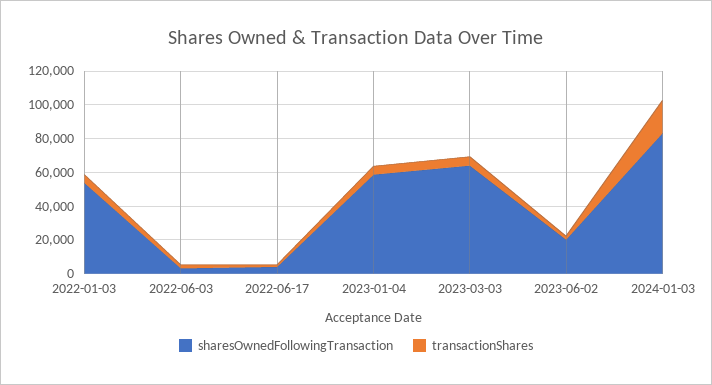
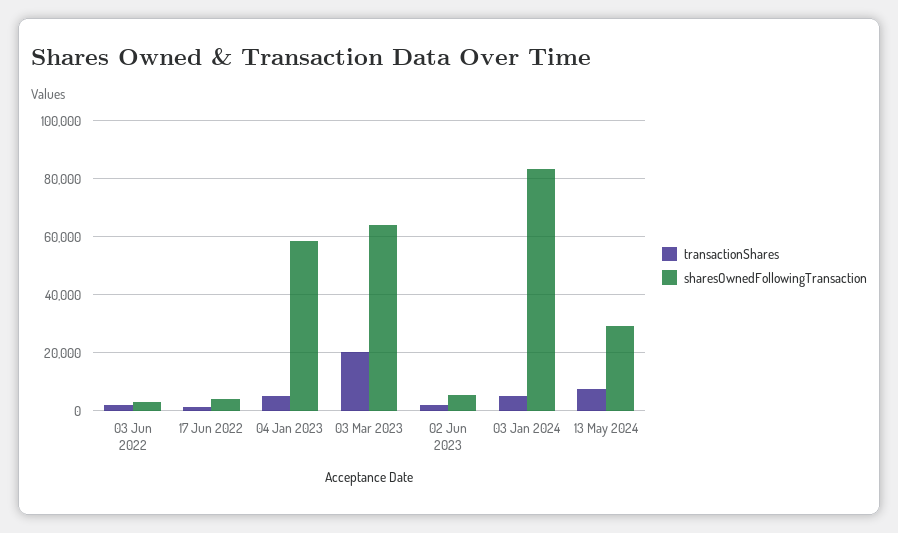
sharesOwnedFollowingTransaction, 2022-01-03: 55000 -> none
transactionShares, 2022-01-03: 5000 -> none
transactionShares, 2023-03-03: 5000 -> 20000
sharesOwnedFollowingTransaction, 2023-06-02: 20000 -> 5000
transactionShares, 2024-01-03: 20000 -> 5000
transactionShares, 13 May 2024: none -> 7500
sharesOwnedFollowingTransaction, 13 May 2024: none -> 30000

